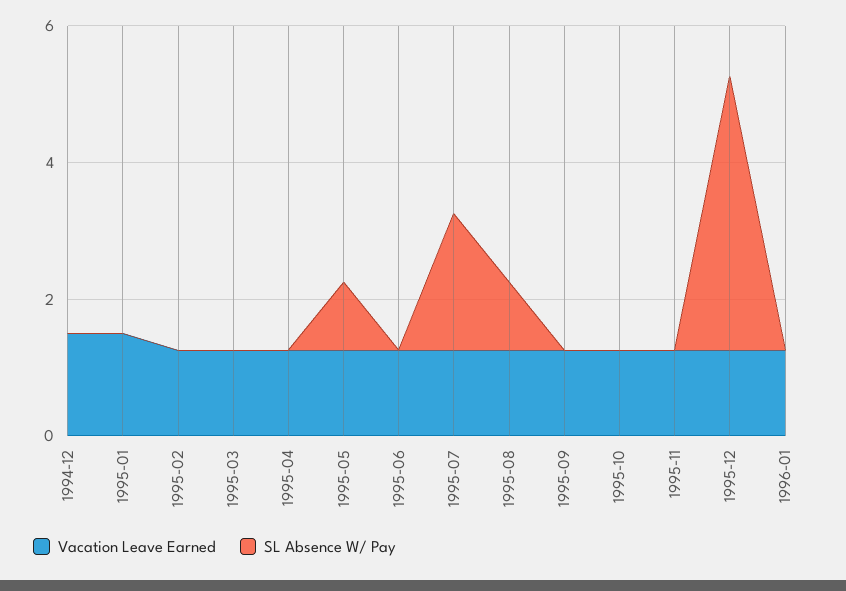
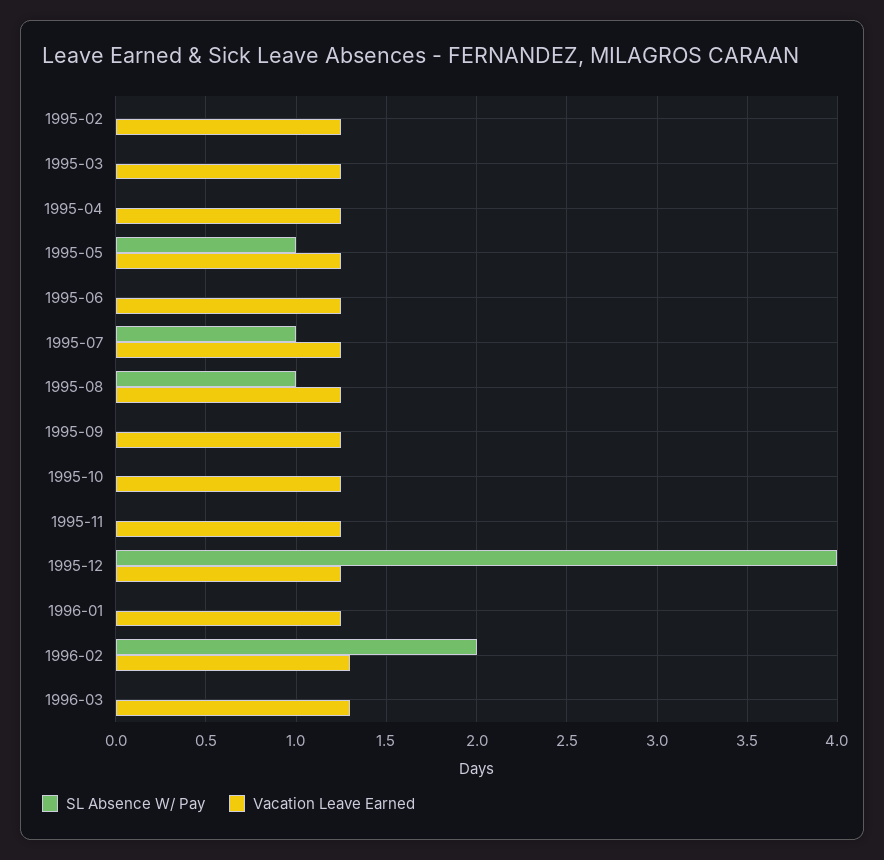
Vacation Leave Earned, 1994-12: 1.5 -> none
SL Absence W/ Pay, 1994-12: 0 -> none
Vacation Leave Earned, 1995-01: 1.5 -> none
SL Absence W/ Pay, 1995-01: 0 -> none
SL Absence W/ Pay, 1995-07: 2 -> 1
SL Absence W/ Pay, 1996-02: none -> 2
Vacation Leave Earned, 1996-02: none -> 1.3
SL Absence W/ Pay, 1996-03: none -> 0
Vacation Leave Earned, 1996-03: none -> 1.3

